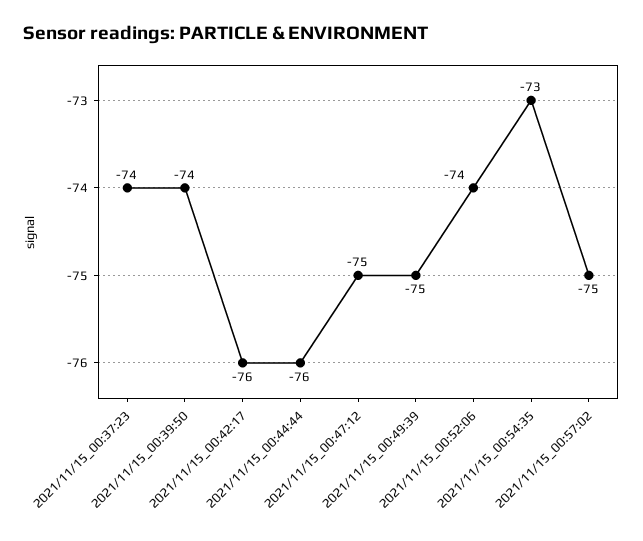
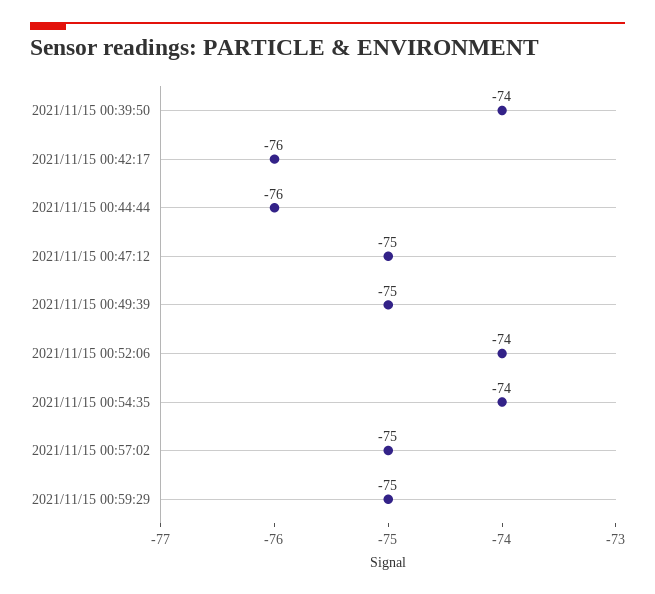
2021/11/15_00:37:23: -74 -> none
2021/11/15_00:54:35: -73 -> -74
2021/11/15 00:59:29: none -> -75

